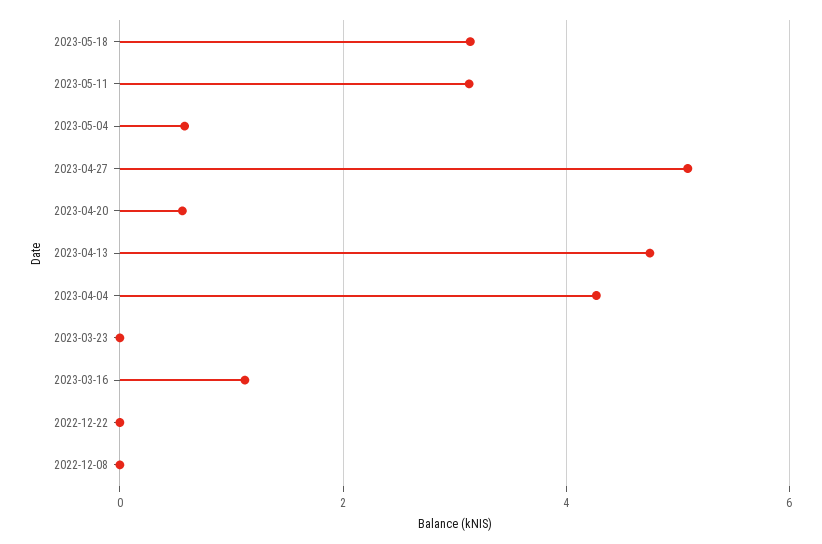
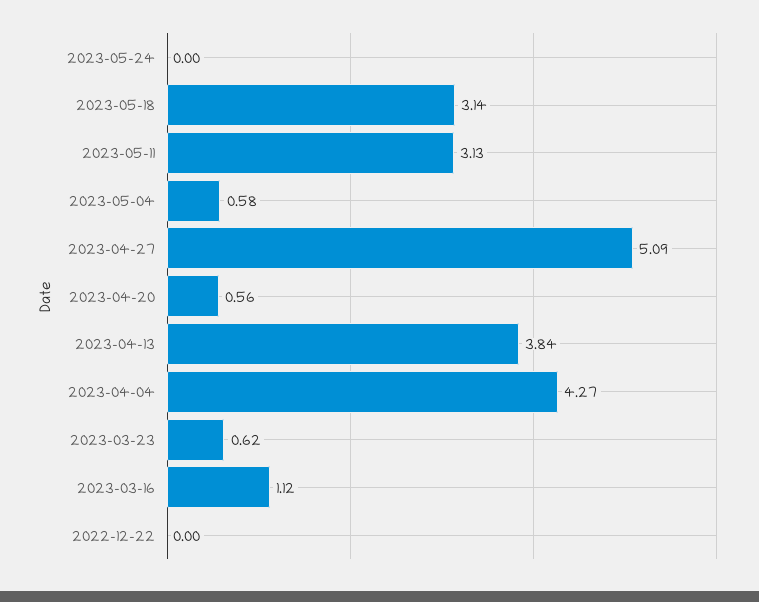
2023-04-13: 4.8 -> 3.84
2023-03-23: 0 -> 0.62
2022-12-08: 0 -> none
2023-05-24: none -> 0

